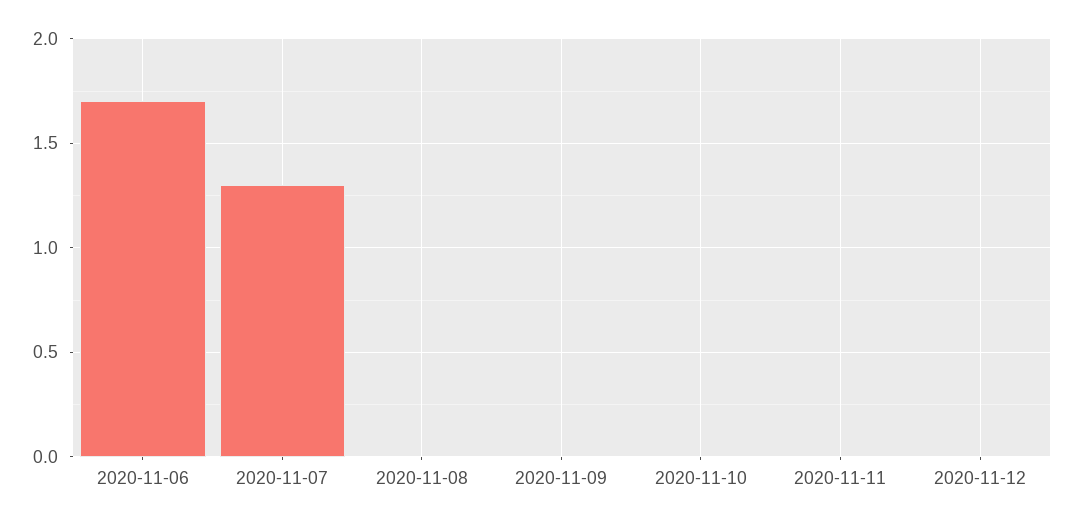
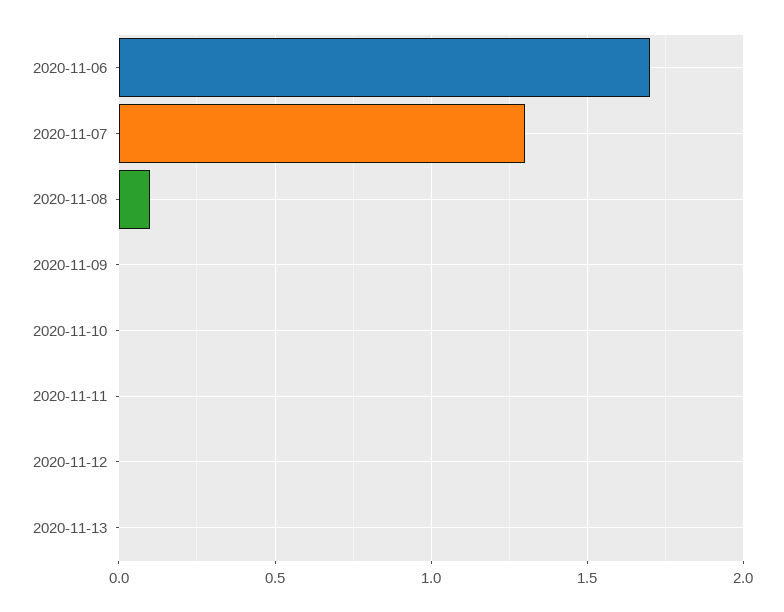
2020-11-08: 0 -> 0.1
2020-11-13: none -> 0

